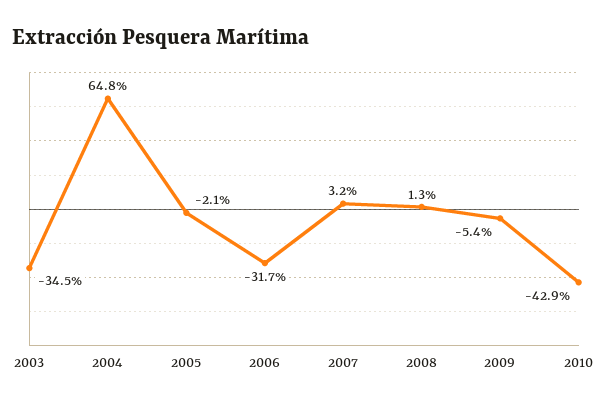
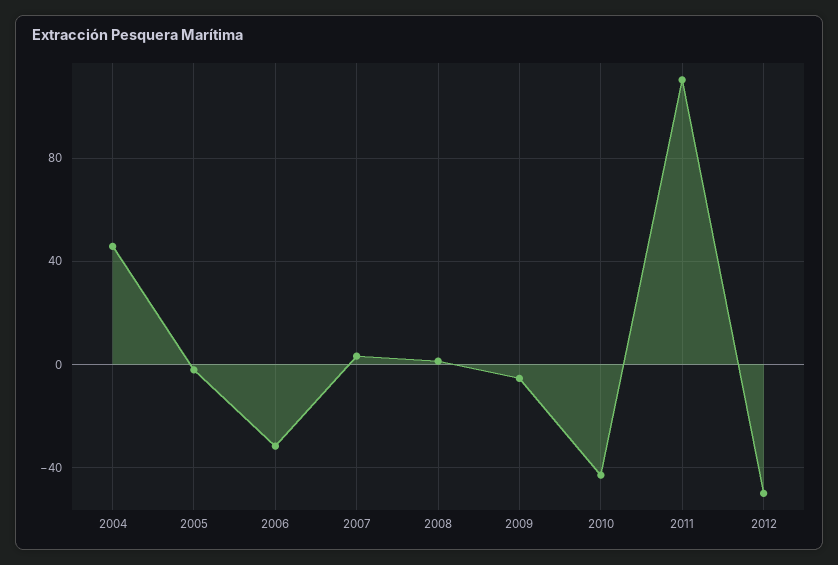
2003: -34.5 -> none
2004: 64.8 -> 45
2011: none -> 110
2012: none -> -50

